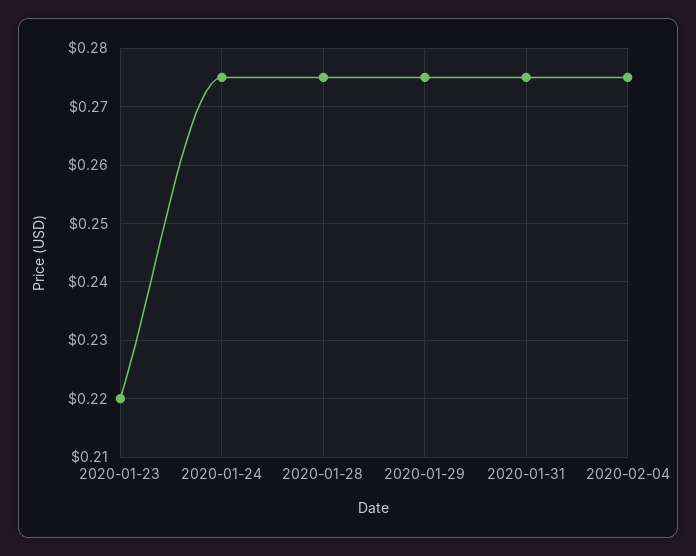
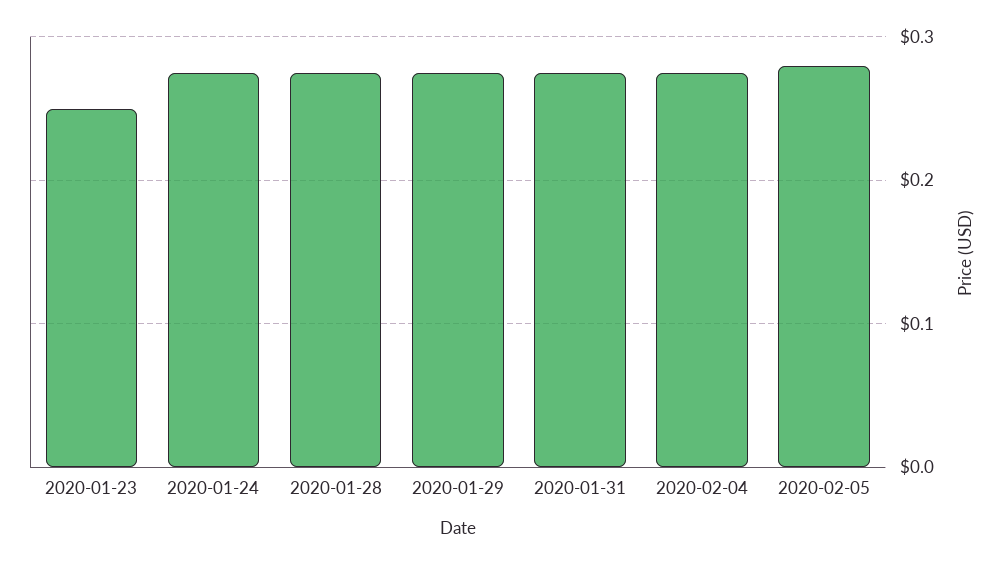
2020-01-23: 0.22 -> 0.25
2020-02-05: none -> 0.28

